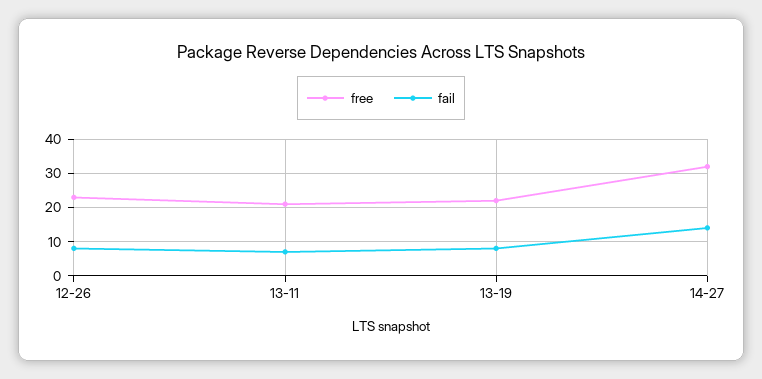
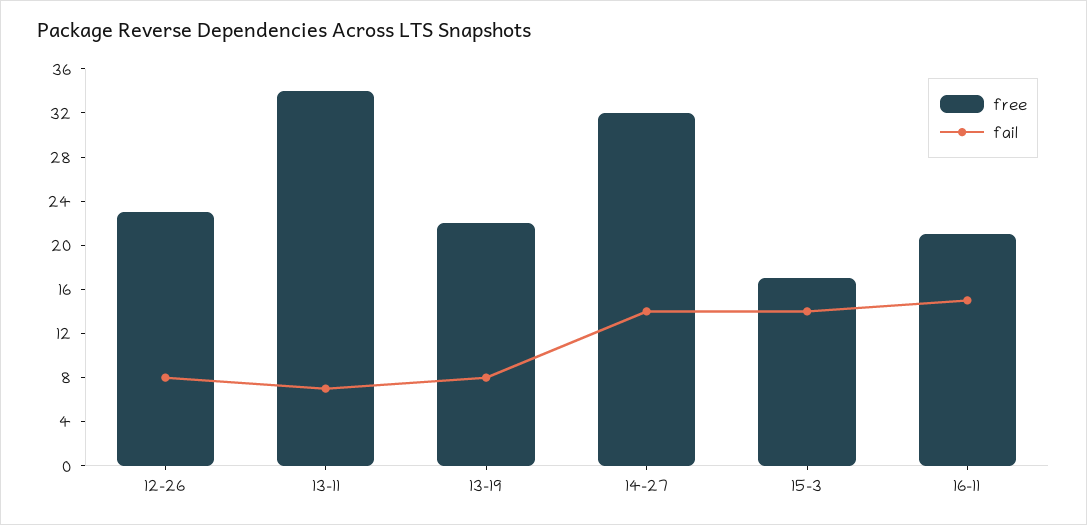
free, 13-11: 20 -> 34
free, 15-3: none -> 17
fail, 15-3: none -> 14
free, 16-11: none -> 21
fail, 16-11: none -> 15

